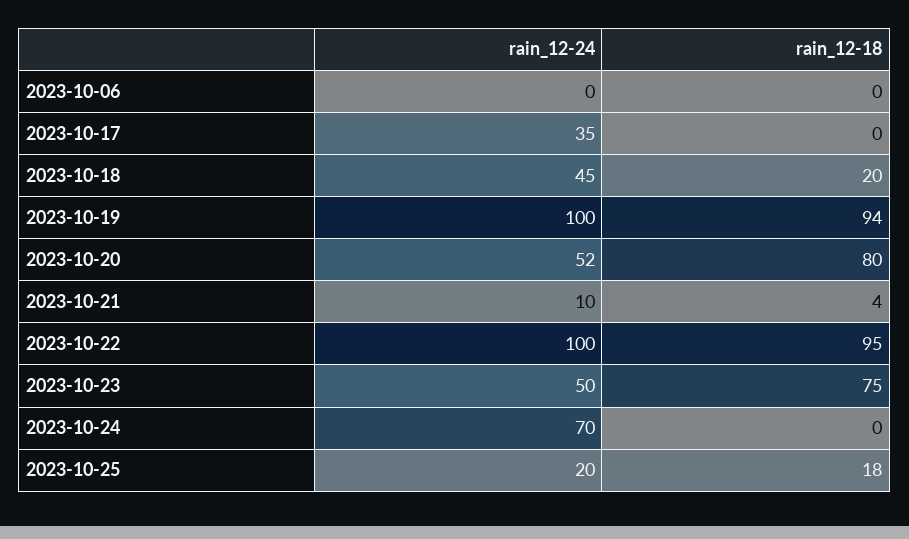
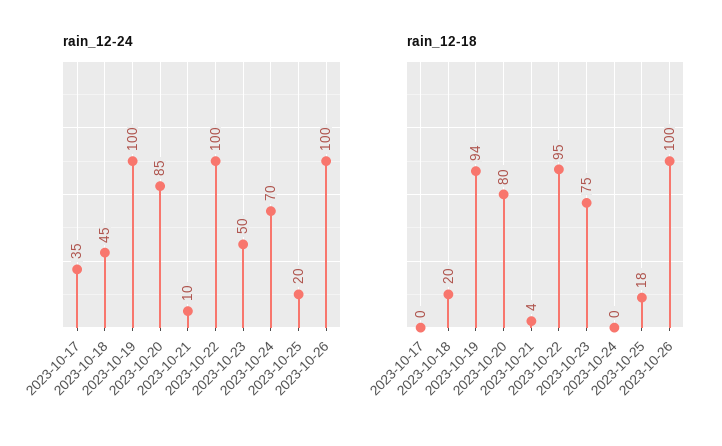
rain_12-24, 2023-10-06: 0 -> none
rain_12-18, 2023-10-06: 0 -> none
rain_12-24, 2023-10-20: 52 -> 85
rain_12-24, 2023-10-26: none -> 100
rain_12-18, 2023-10-26: none -> 100

